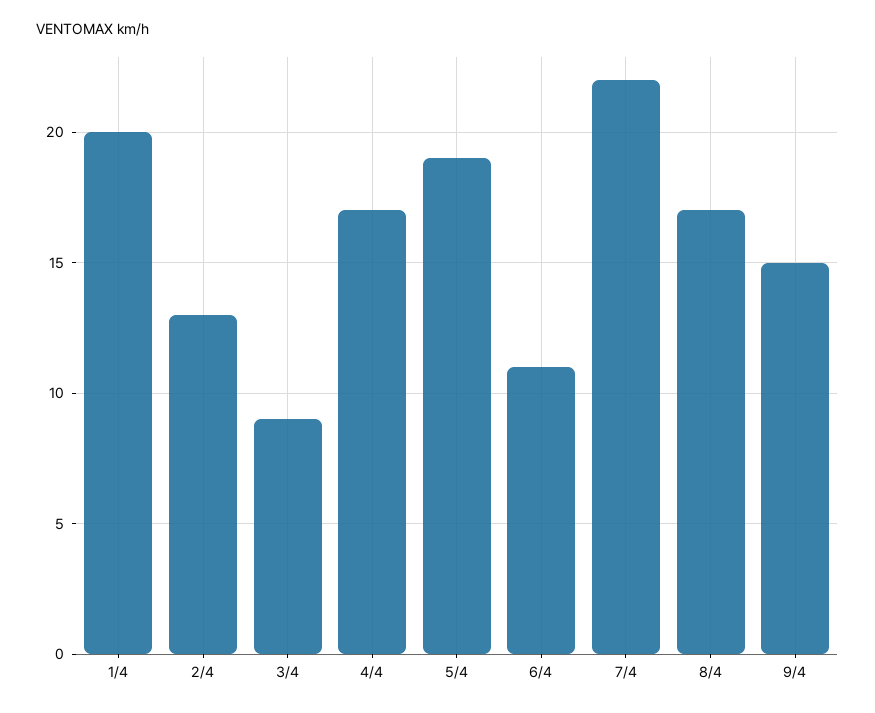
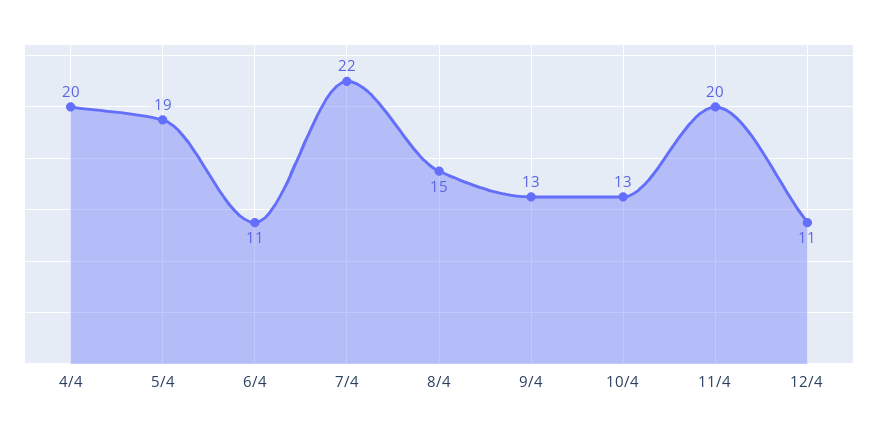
1/4: 20 -> none
2/4: 13 -> none
3/4: 9 -> none
4/4: 17 -> 20
8/4: 17 -> 15
9/4: 15 -> 13
10/4: none -> 13
11/4: none -> 20
12/4: none -> 11

